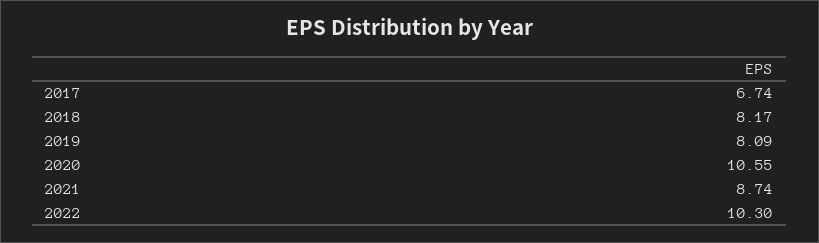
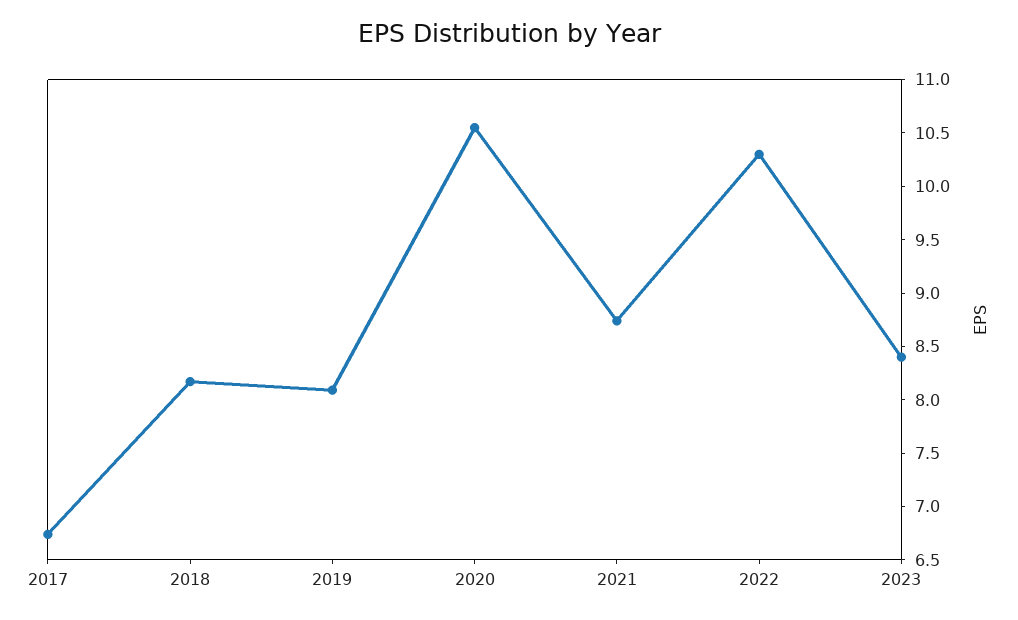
2023: none -> 8.4

